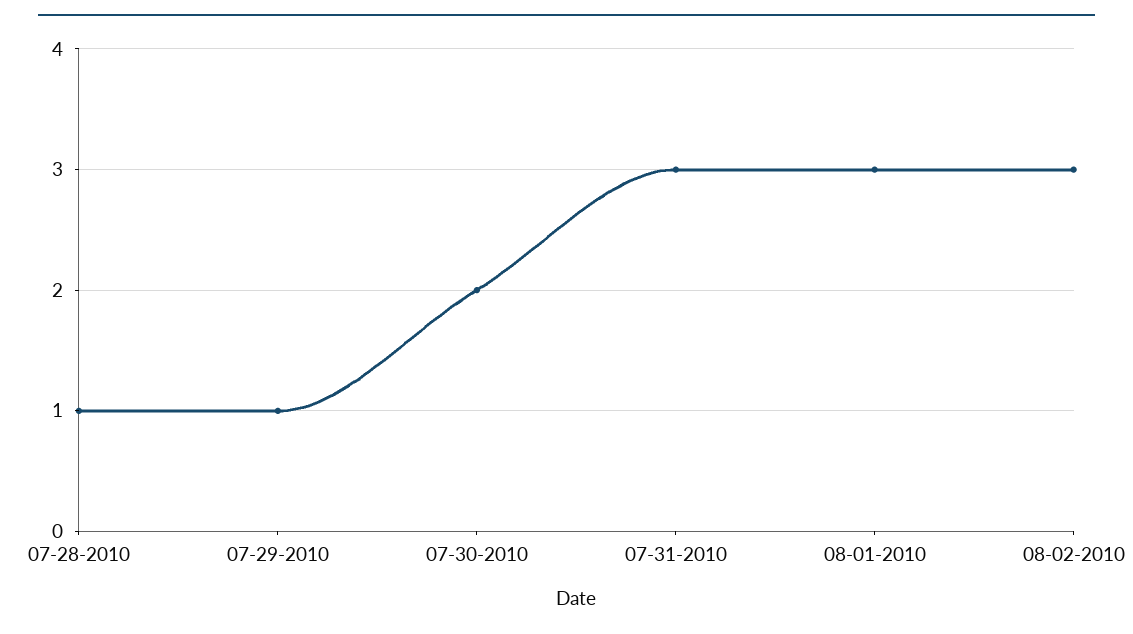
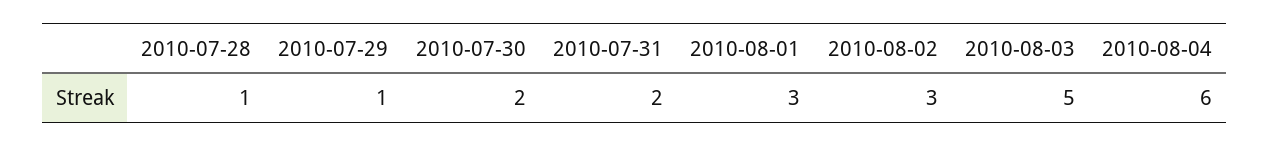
07-31-2010: 3 -> 2
2010-08-03: none -> 5
2010-08-04: none -> 6

